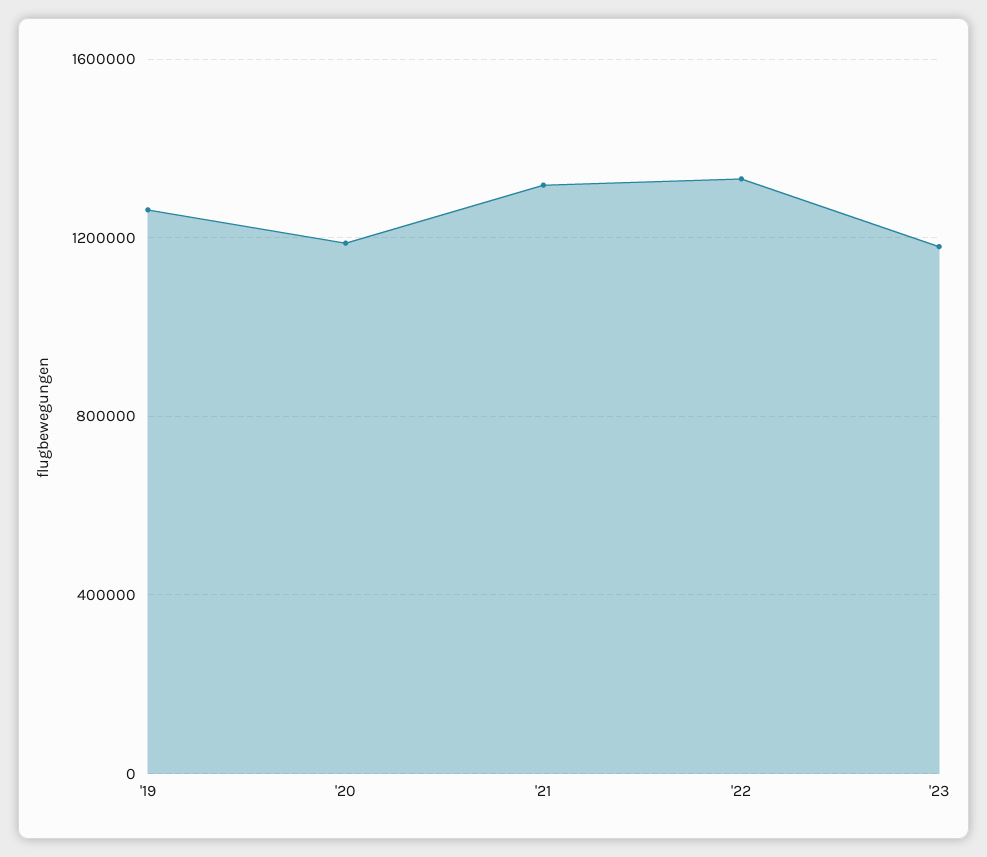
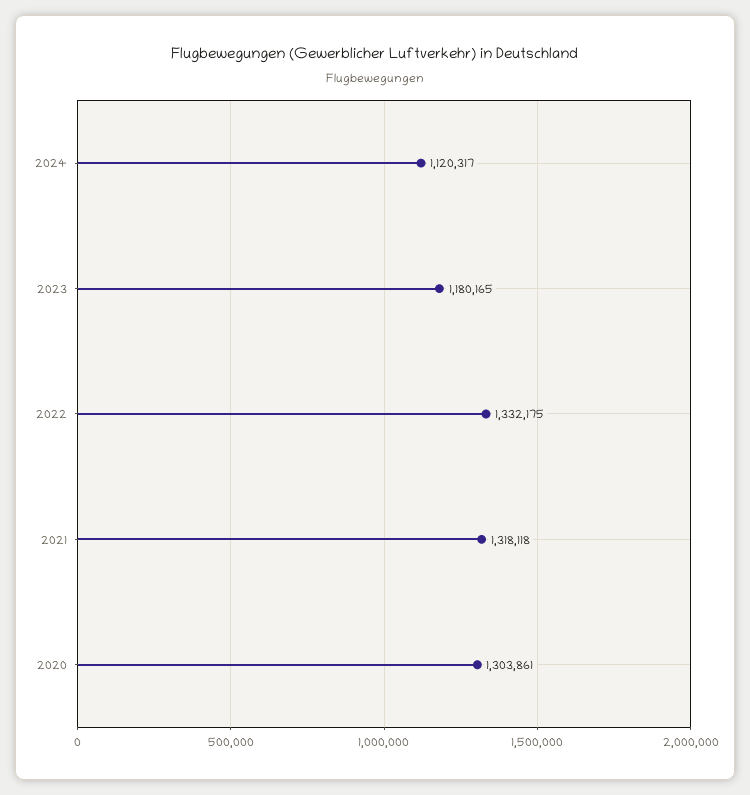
'19: 1250000 -> none
'20: 1200000 -> 1303861
2024: none -> 1120317

